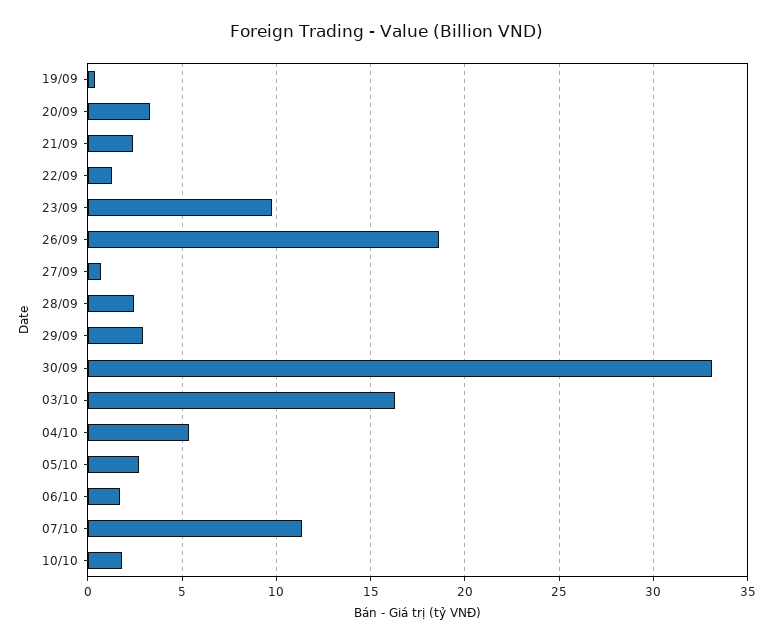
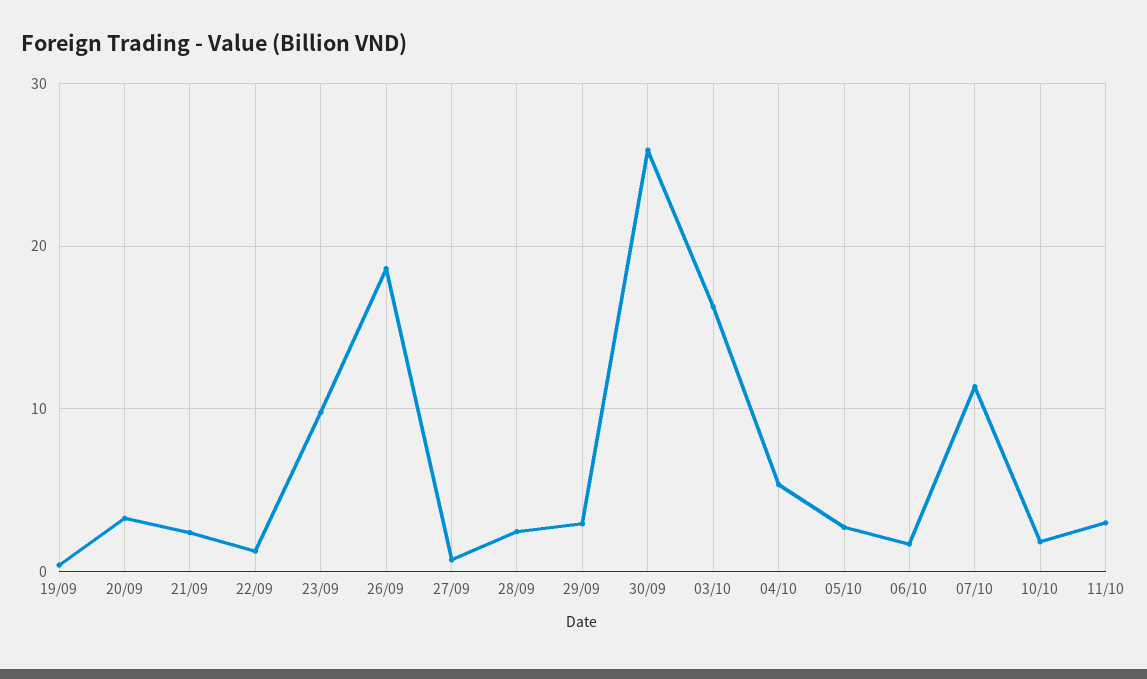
30/09: 33 -> 26
11/10: none -> 3

